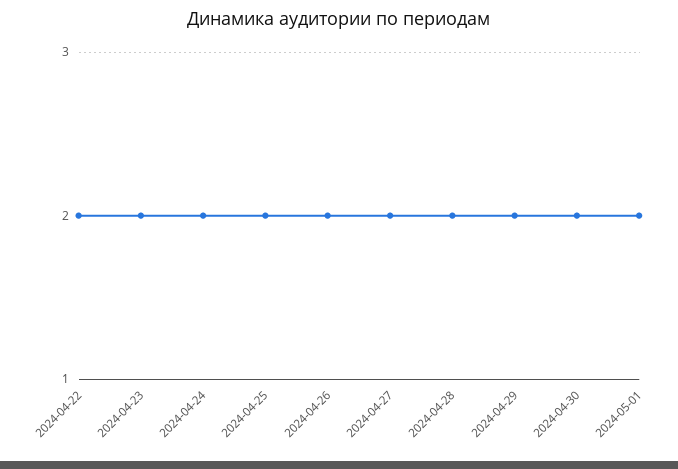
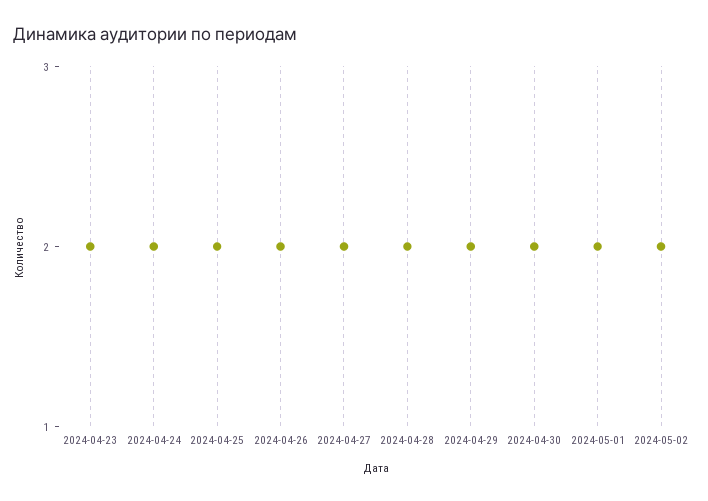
2024-04-22: 2 -> none
2024-05-02: none -> 2

